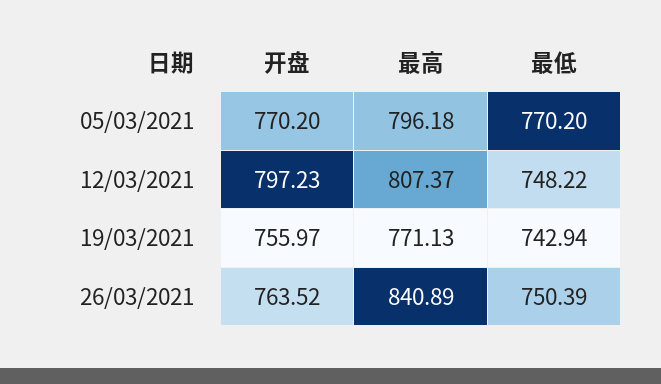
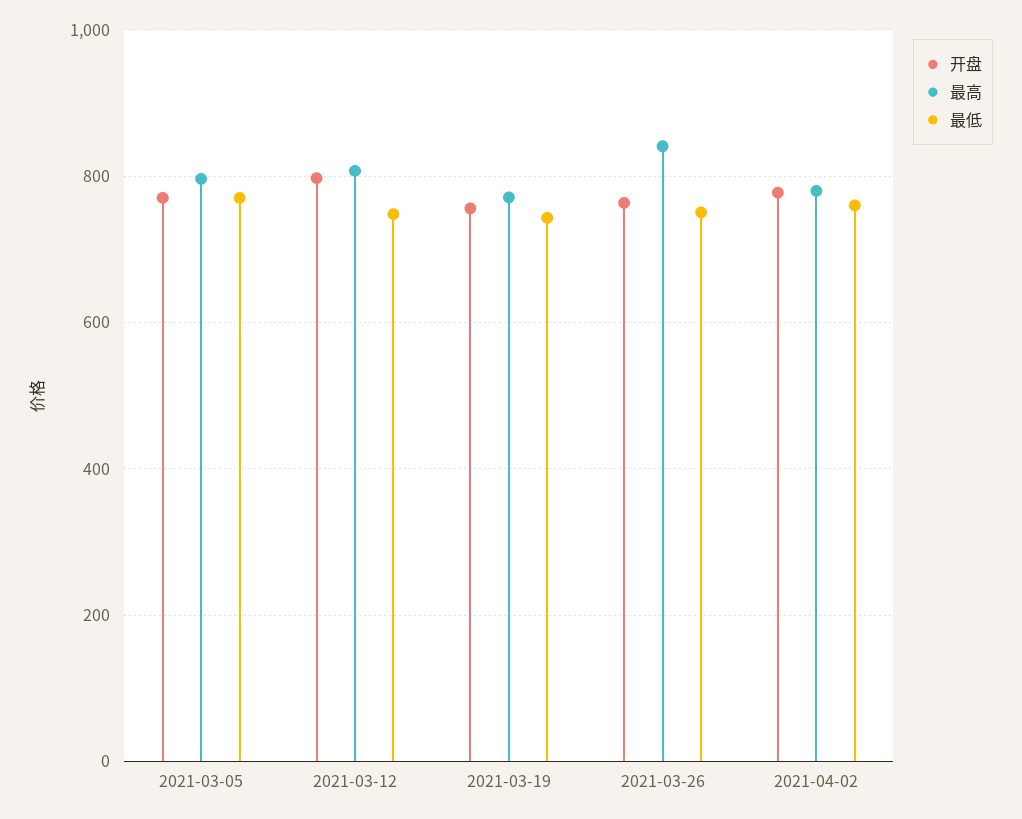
开盘, 2021-04-02: none -> 780
最高, 2021-04-02: none -> 780
最低, 2021-04-02: none -> 760

